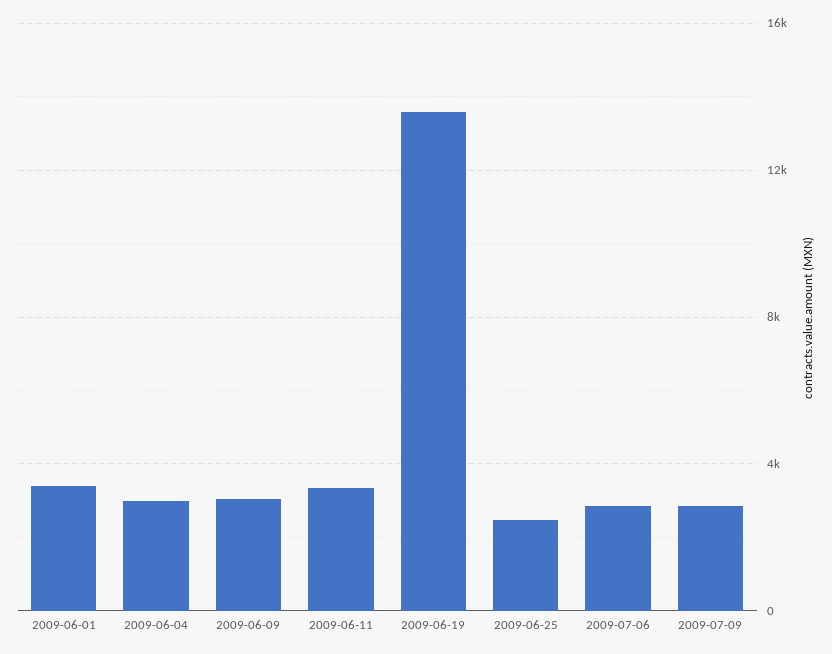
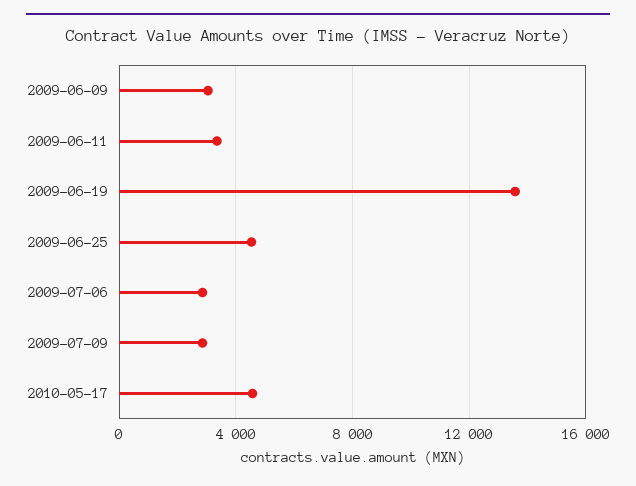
2009-06-01: 3500 -> none
2009-06-04: 3000 -> none
2009-06-25: 2500 -> 4500
2010-05-17: none -> 4500

